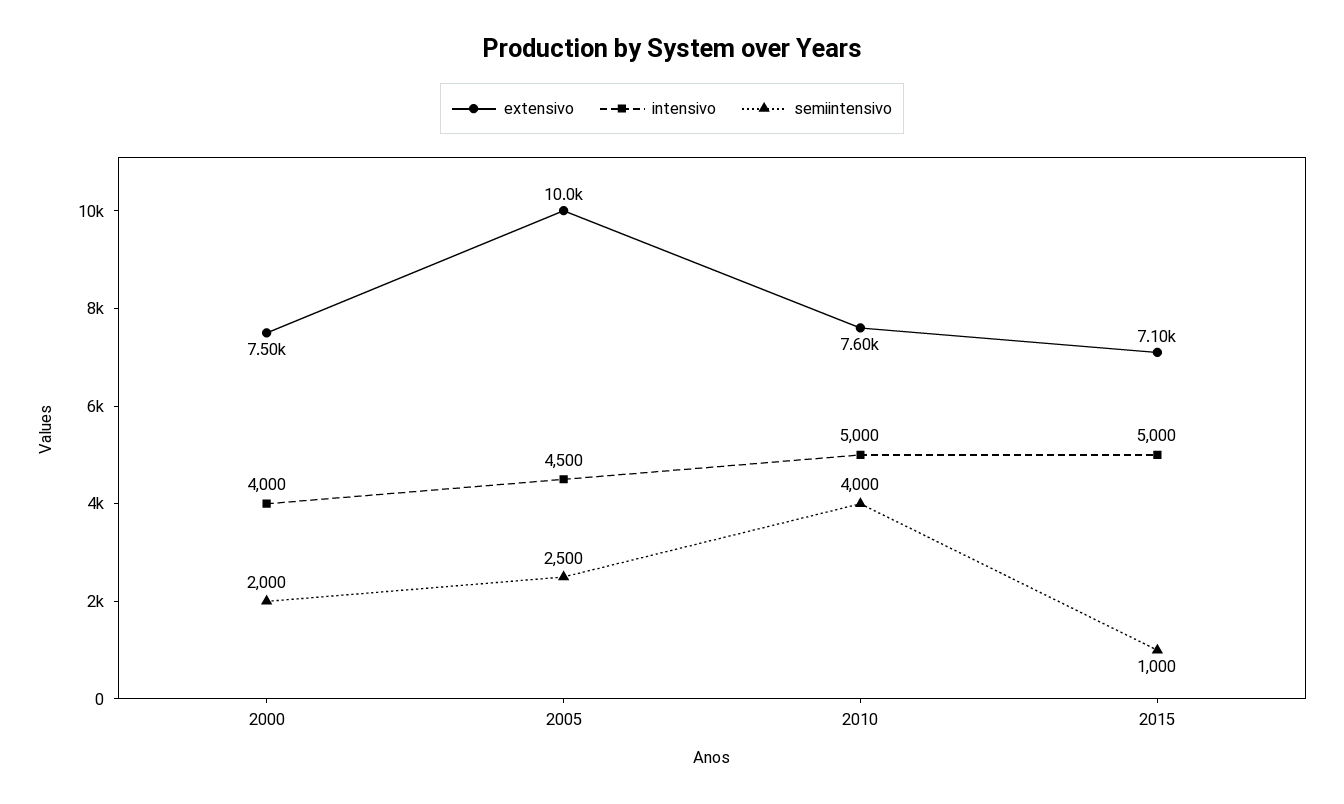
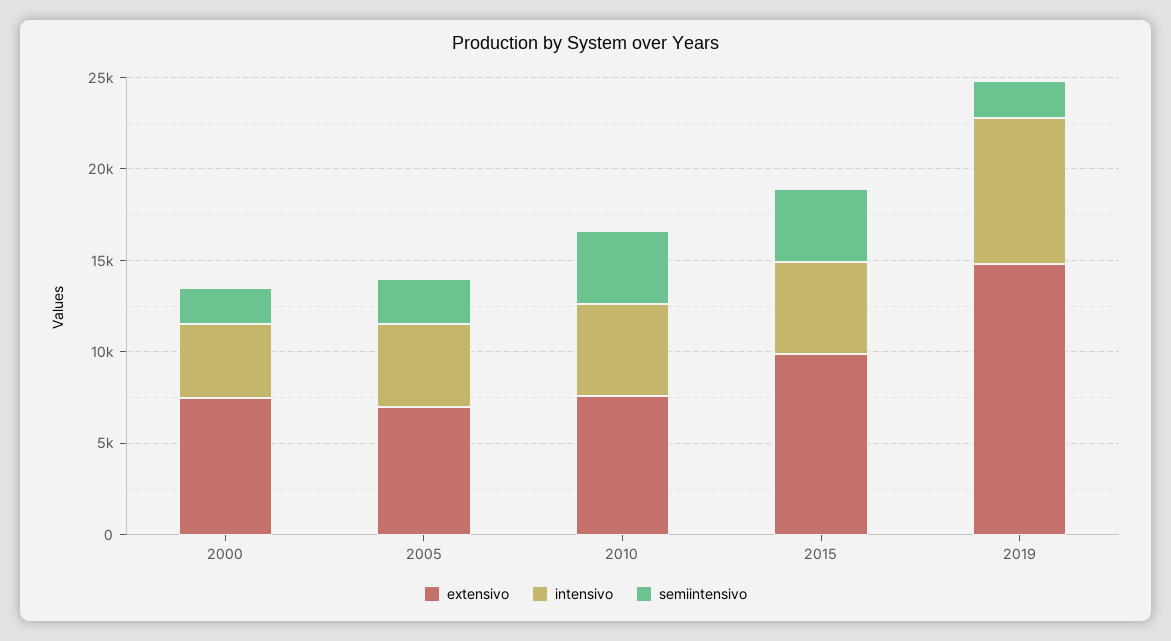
extensivo, 2005: 10000 -> 7000
extensivo, 2015: 7100 -> 10000
semiintensivo, 2015: 1000 -> 4000
extensivo, 2019: none -> 15000
intensivo, 2019: none -> 8000
semiintensivo, 2019: none -> 2000

